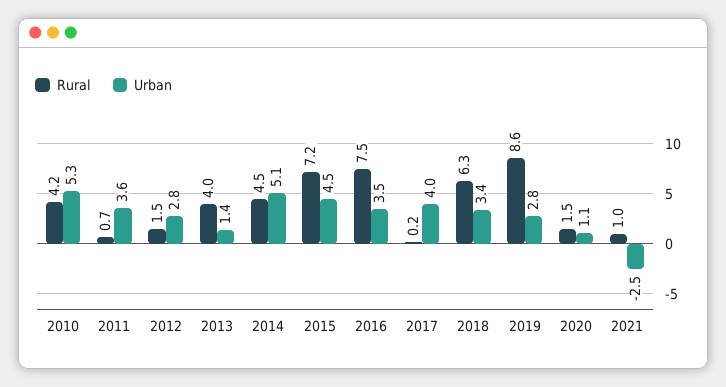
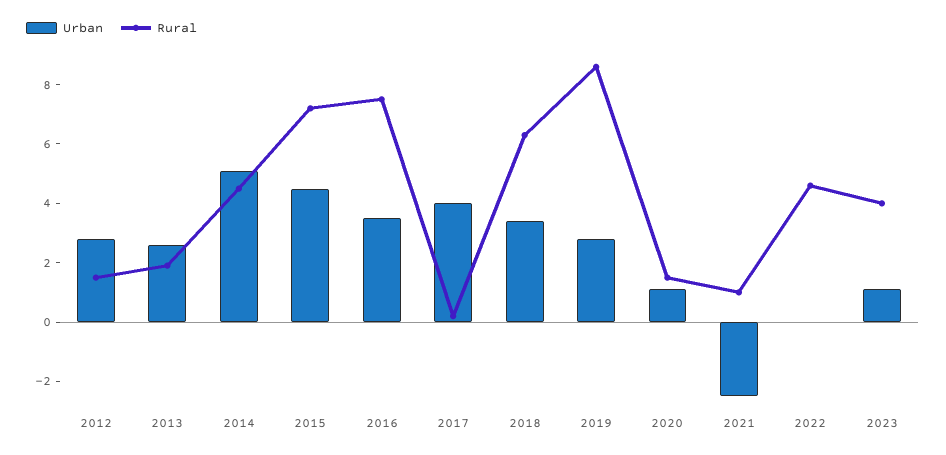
Rural, 2010: 4.2 -> none
Urban, 2010: 5.3 -> none
Rural, 2011: 0.7 -> none
Urban, 2011: 3.6 -> none
Rural, 2013: 4 -> 2
Urban, 2013: 1.4 -> 2.5
Urban, 2022: none -> 0
Rural, 2022: none -> 4.5
Urban, 2023: none -> 1
Rural, 2023: none -> 4

